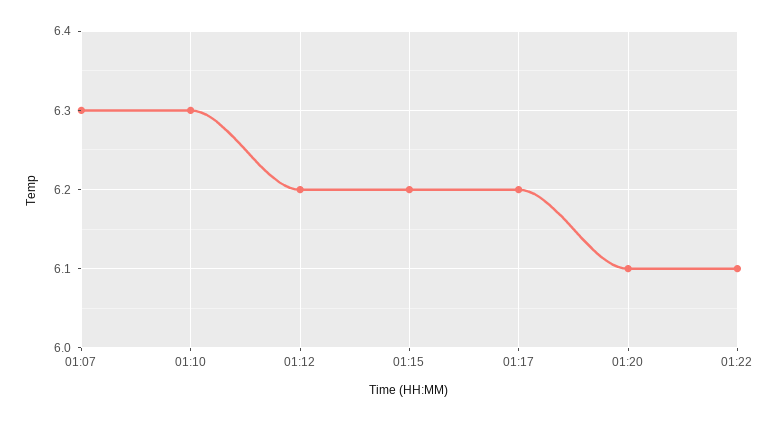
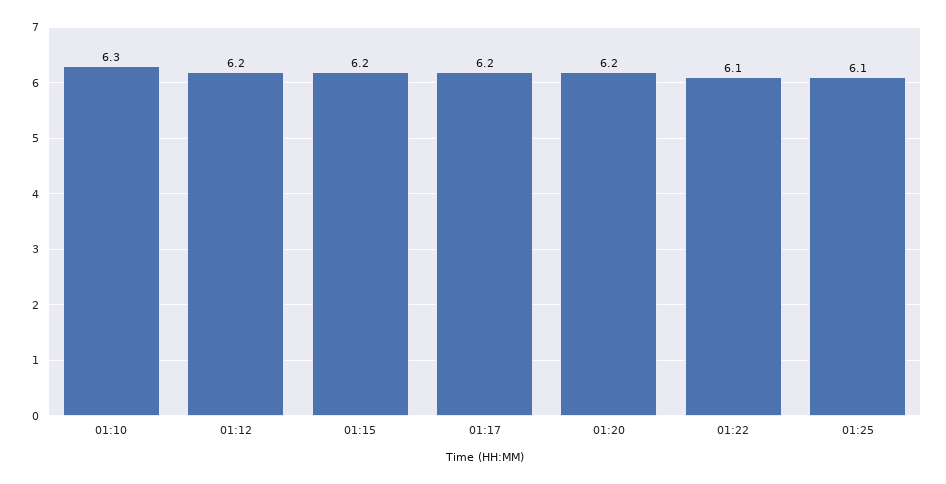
01:07: 6.3 -> none
01:20: 6.1 -> 6.2
01:25: none -> 6.1

